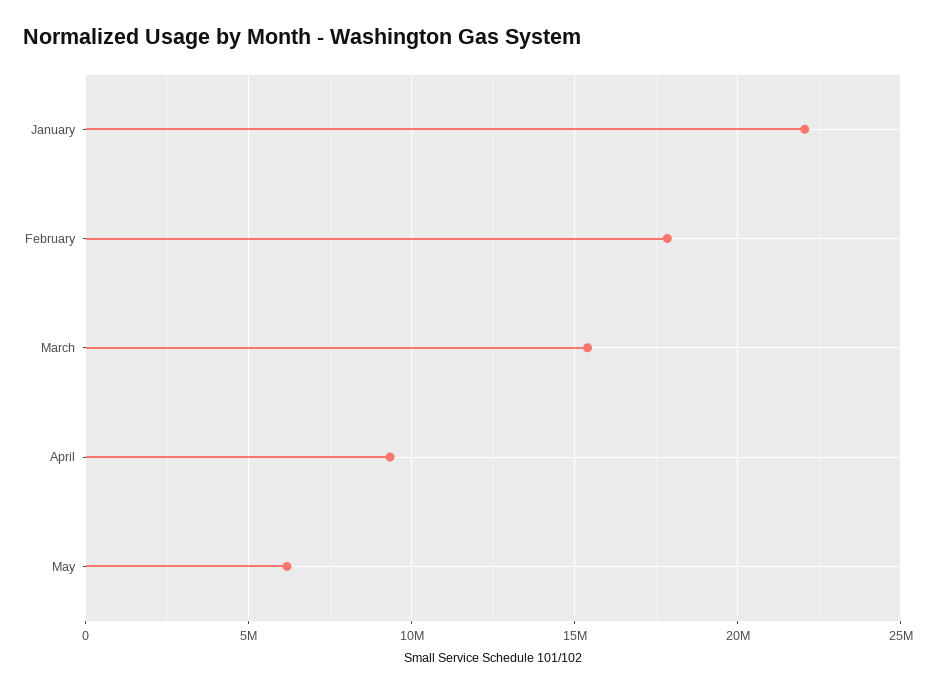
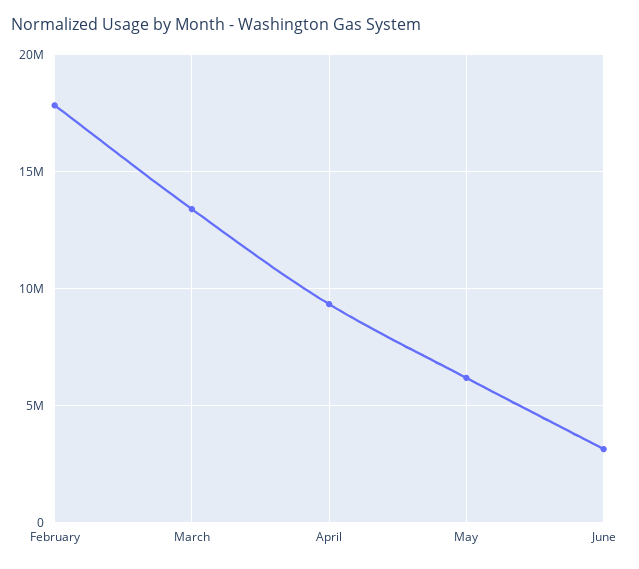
January: 22000000 -> none
March: 15500000 -> 13500000
June: none -> 3000000

